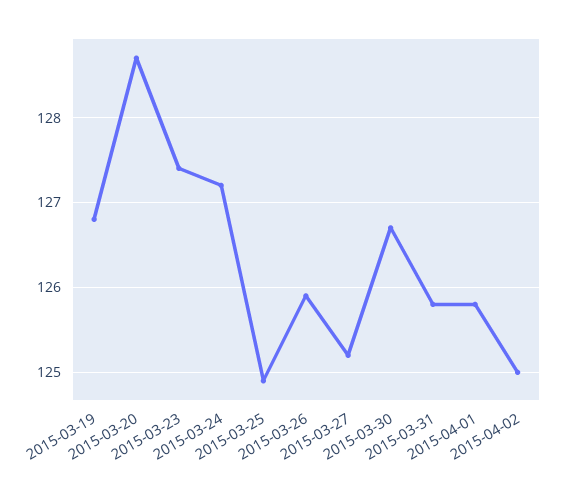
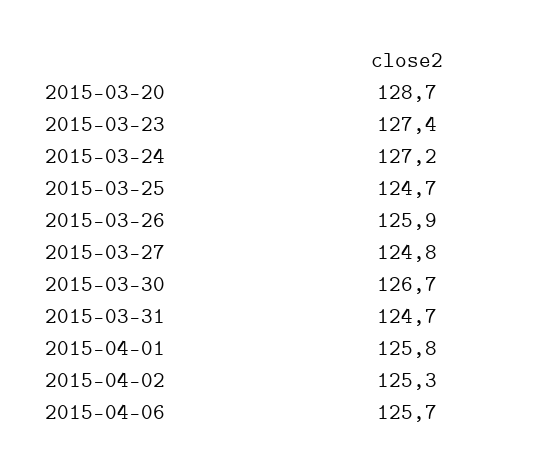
2015-03-19: 126.8 -> none
2015-03-25: 124.9 -> 124.7
2015-03-27: 125.2 -> 124.8
2015-03-31: 125.8 -> 124.7
2015-04-02: 125 -> 125.3
2015-04-06: none -> 125.7

